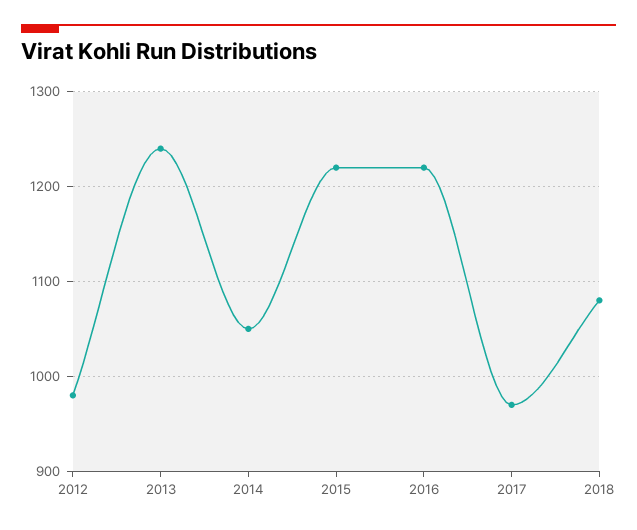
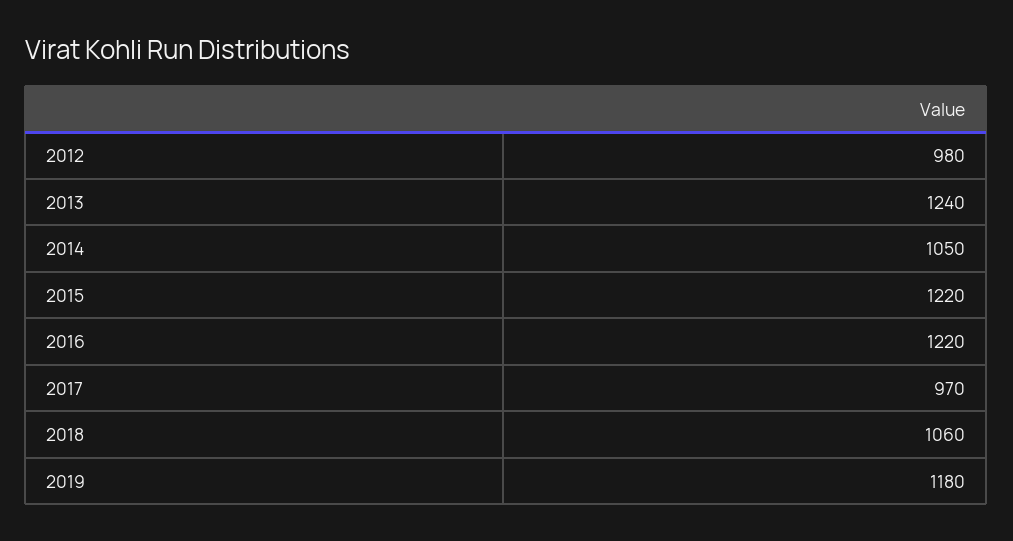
2018: 1080 -> 1060
2019: none -> 1180

